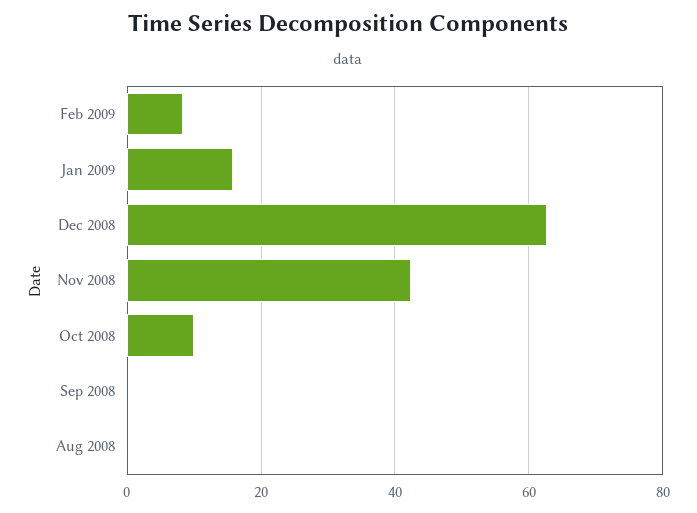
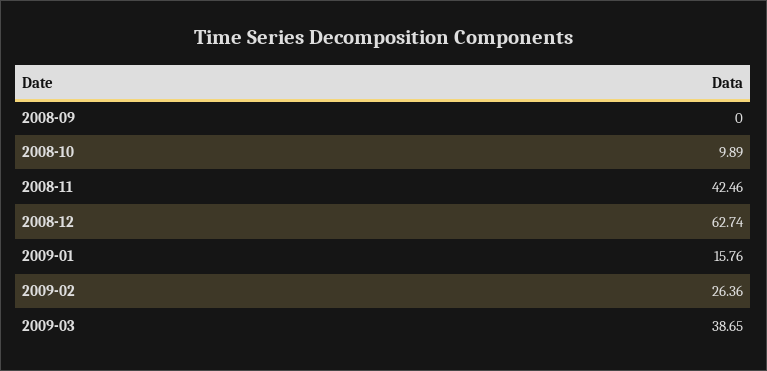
Feb 2009: 8 -> 26.36
Aug 2008: 0 -> none
2009-03: none -> 38.65

